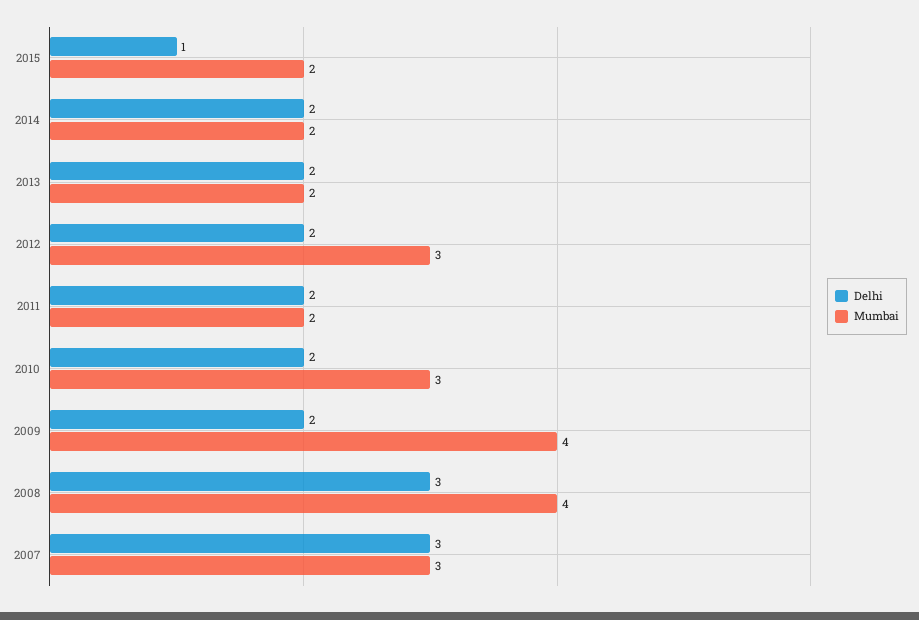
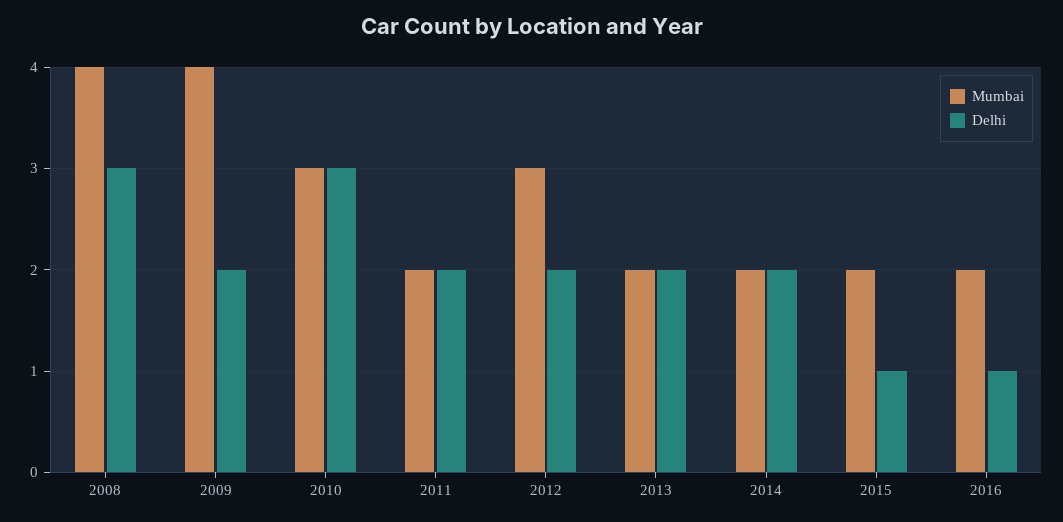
Delhi, 2010: 2 -> 3
Delhi, 2007: 3 -> none
Mumbai, 2007: 3 -> none
Mumbai, 2016: none -> 2
Delhi, 2016: none -> 1

